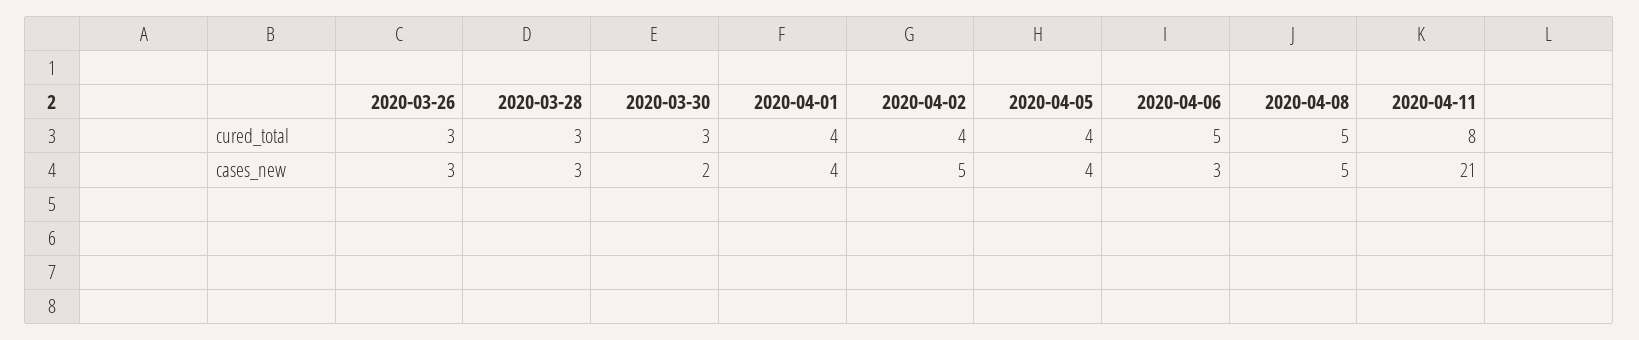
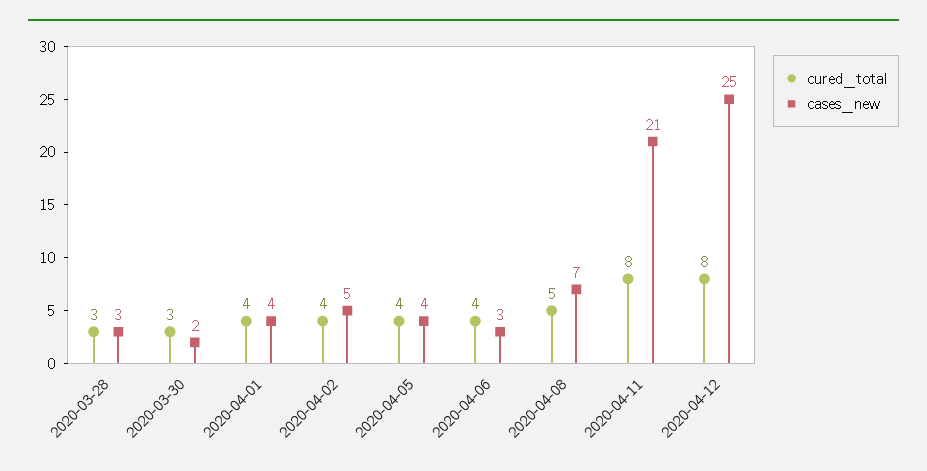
cured_total, 2020-03-26: 3 -> none
cured_total, 2020-04-06: 5 -> 4
cases_new, 2020-03-26: 3 -> none
cases_new, 2020-04-08: 5 -> 7
cured_total, 2020-04-12: none -> 8
cases_new, 2020-04-12: none -> 25

